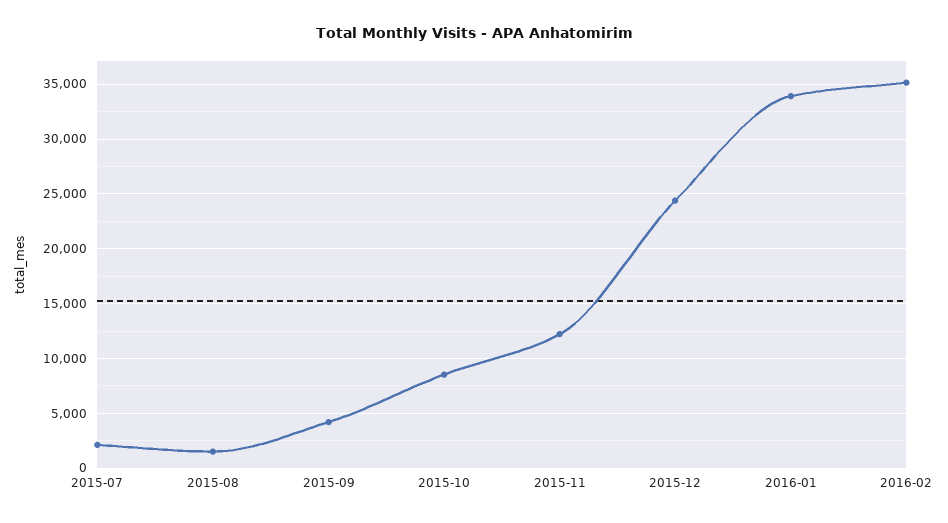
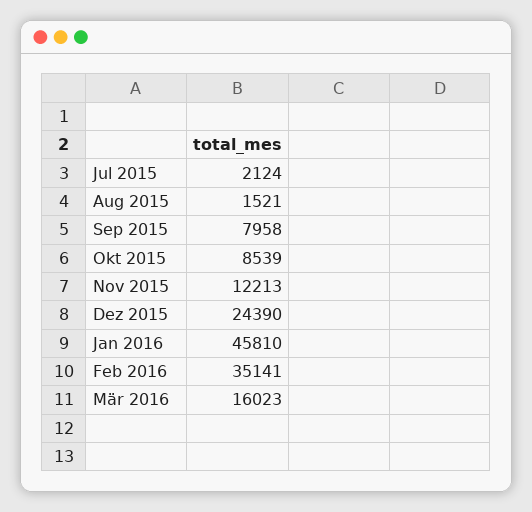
2015-09: 4000 -> 7958
2016-01: 34000 -> 45810
Mär 2016: none -> 16023

